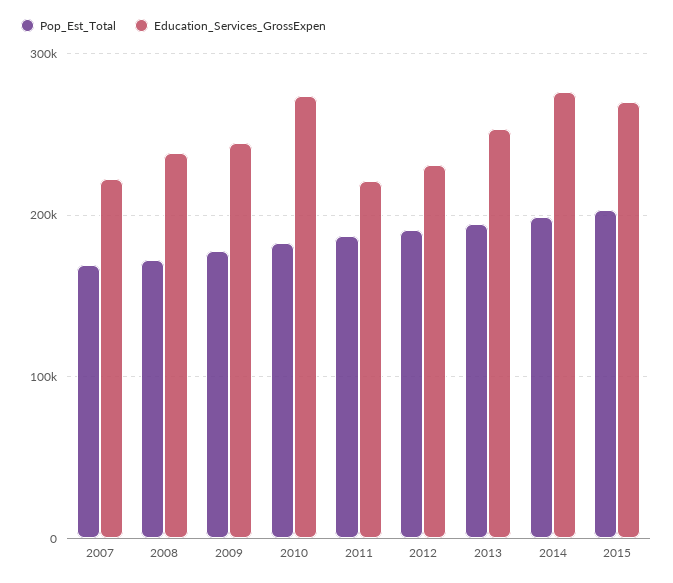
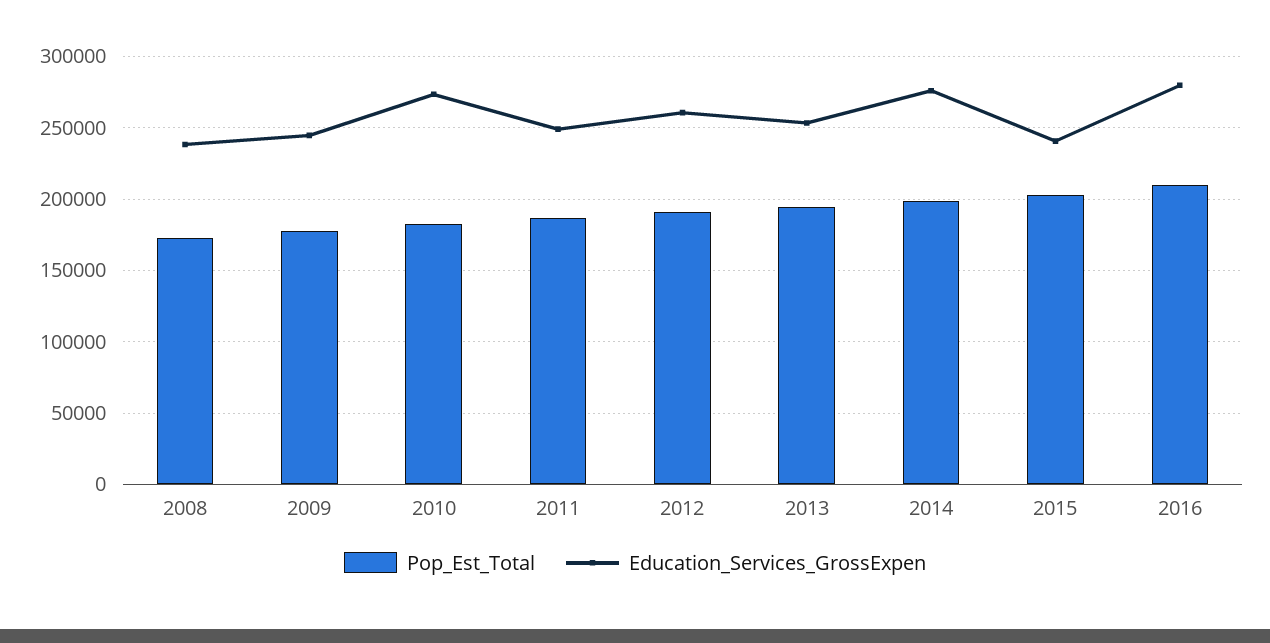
Pop_Est_Total, 2007: 170000 -> none
Education_Services_GrossExpen, 2007: 220000 -> none
Education_Services_GrossExpen, 2011: 220000 -> 250000
Education_Services_GrossExpen, 2012: 230000 -> 260000
Education_Services_GrossExpen, 2015: 270000 -> 240000
Pop_Est_Total, 2016: none -> 210000
Education_Services_GrossExpen, 2016: none -> 280000

